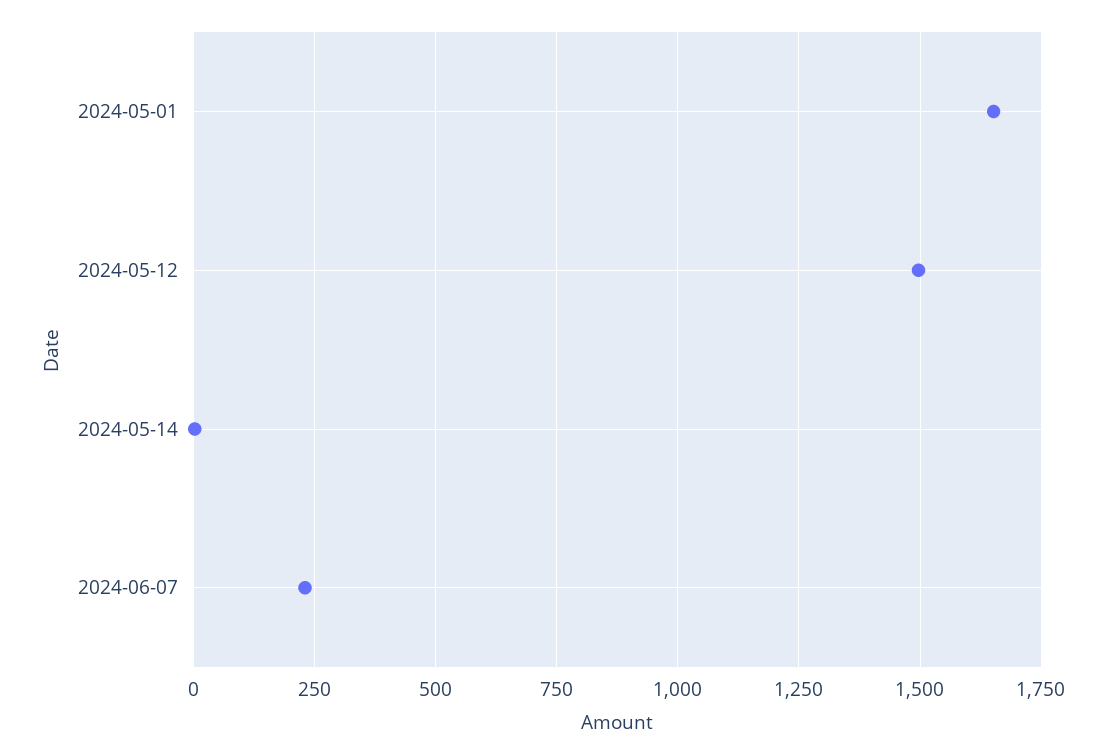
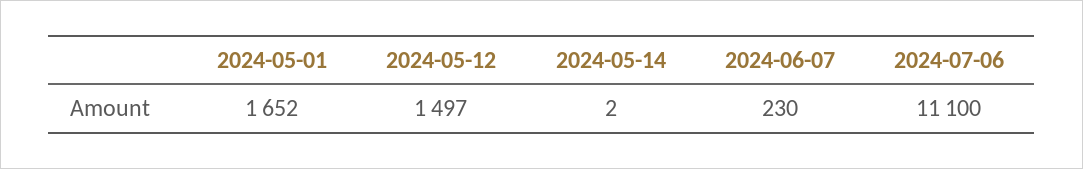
2024-07-06: none -> 11100

